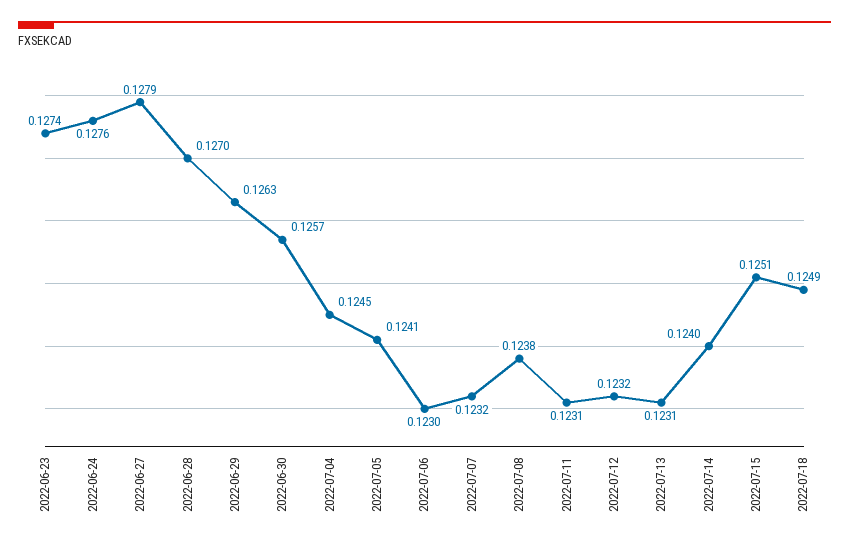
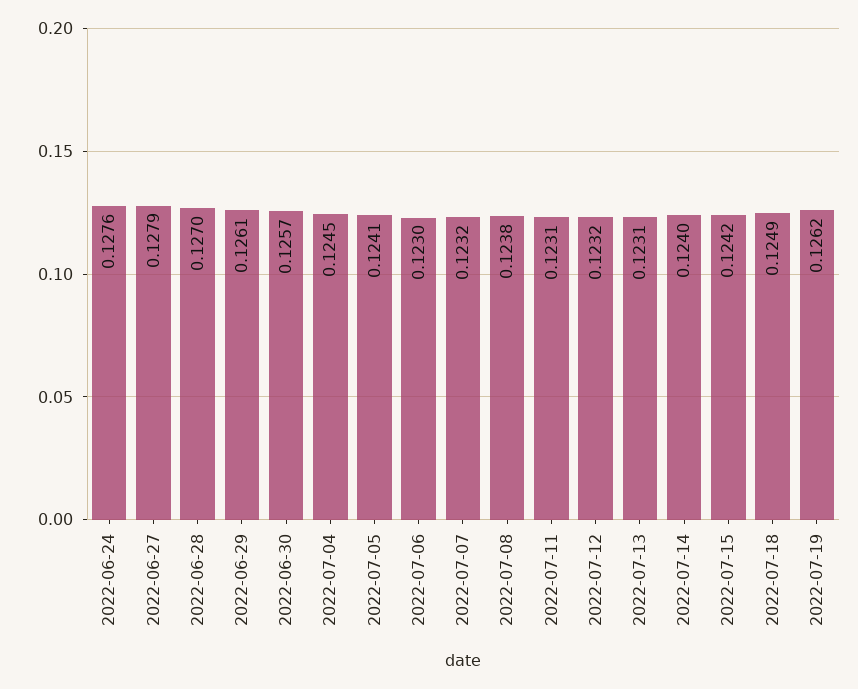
2022-06-23: 0.1274 -> none
2022-06-29: 0.1263 -> 0.1261
2022-07-15: 0.1251 -> 0.1242
2022-07-19: none -> 0.1262

